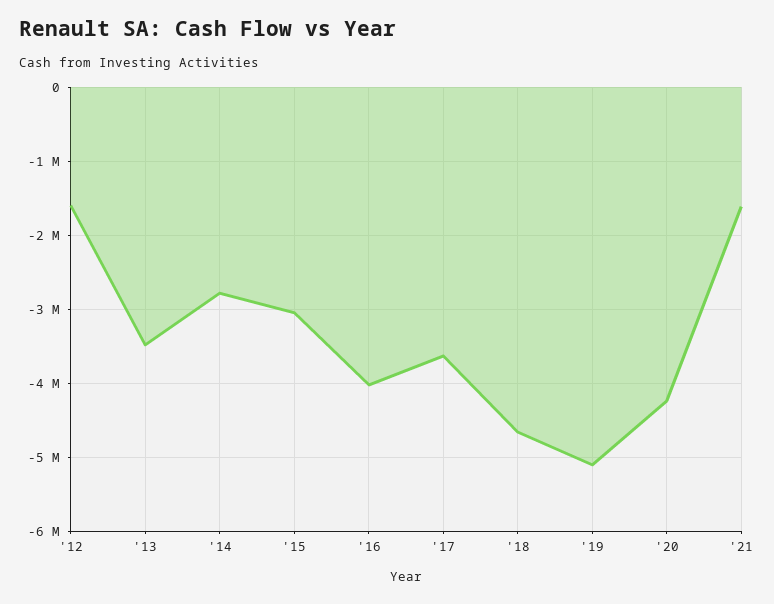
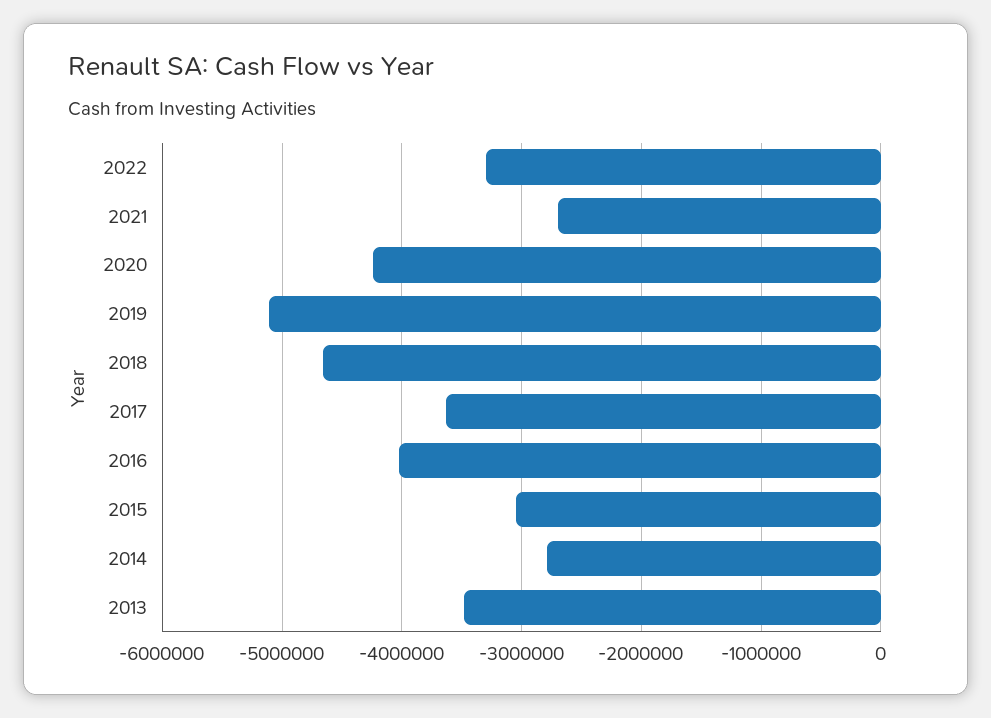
'12: -1600000 -> none
'21: -1600000 -> -2700000
2022: none -> -3300000

